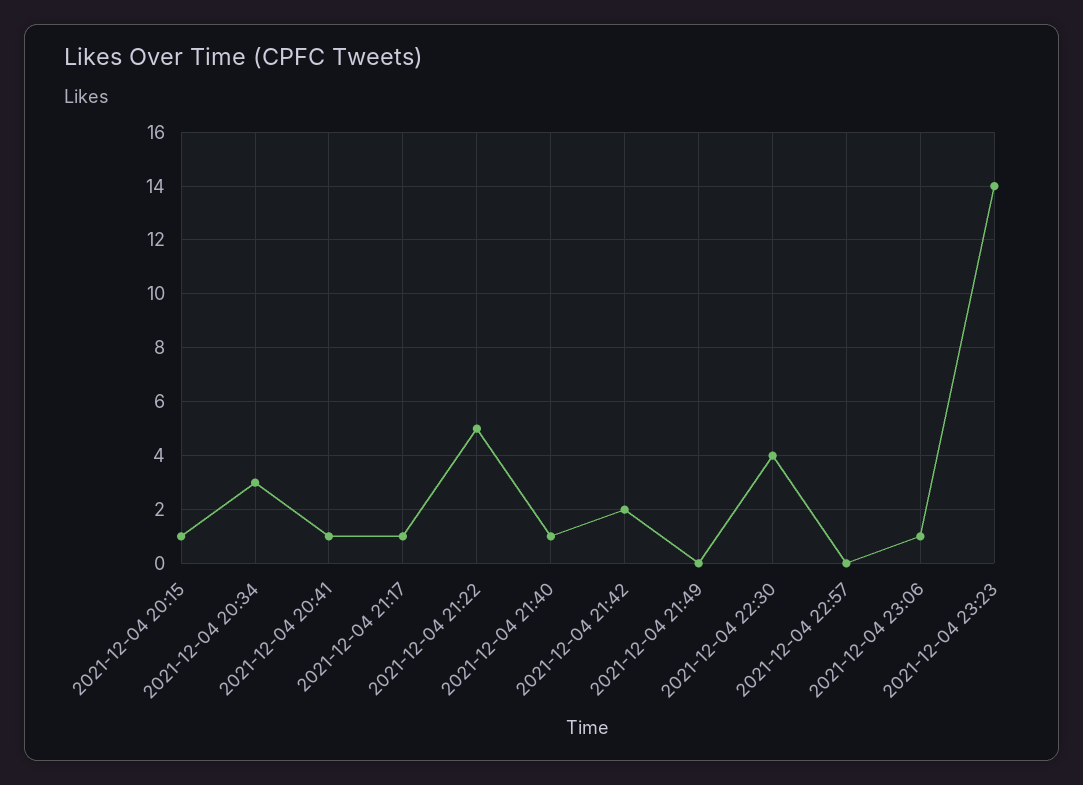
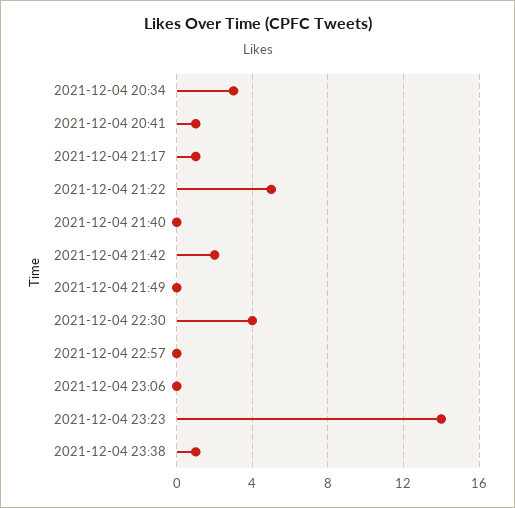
2021-12-04 20:15: 1 -> none
2021-12-04 21:40: 1 -> 0
2021-12-04 23:06: 1 -> 0
2021-12-04 23:38: none -> 1

